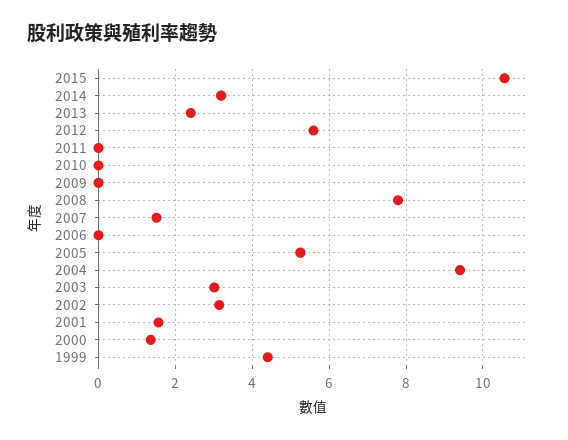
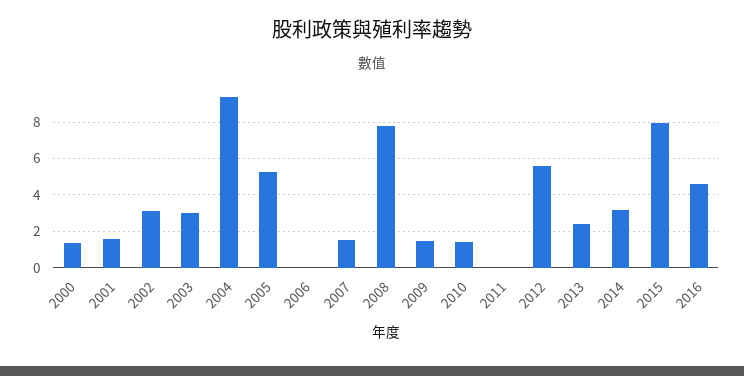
2015: 10.6 -> 8
2010: 0 -> 1.5
2009: 0 -> 1.5
1999: 4.4 -> none
2016: none -> 4.5

